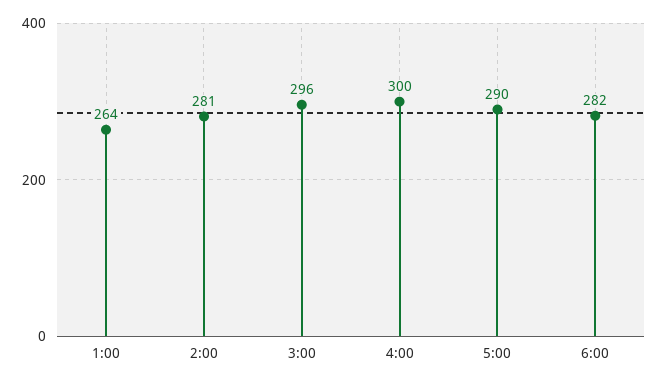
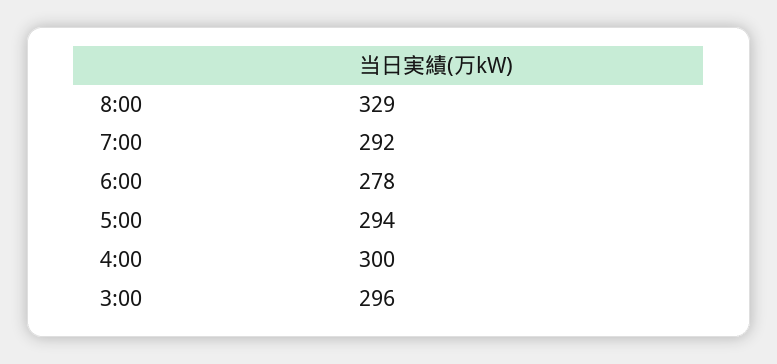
1:00: 264 -> none
2:00: 281 -> none
5:00: 290 -> 294
6:00: 282 -> 278
8:00: none -> 329
7:00: none -> 292

